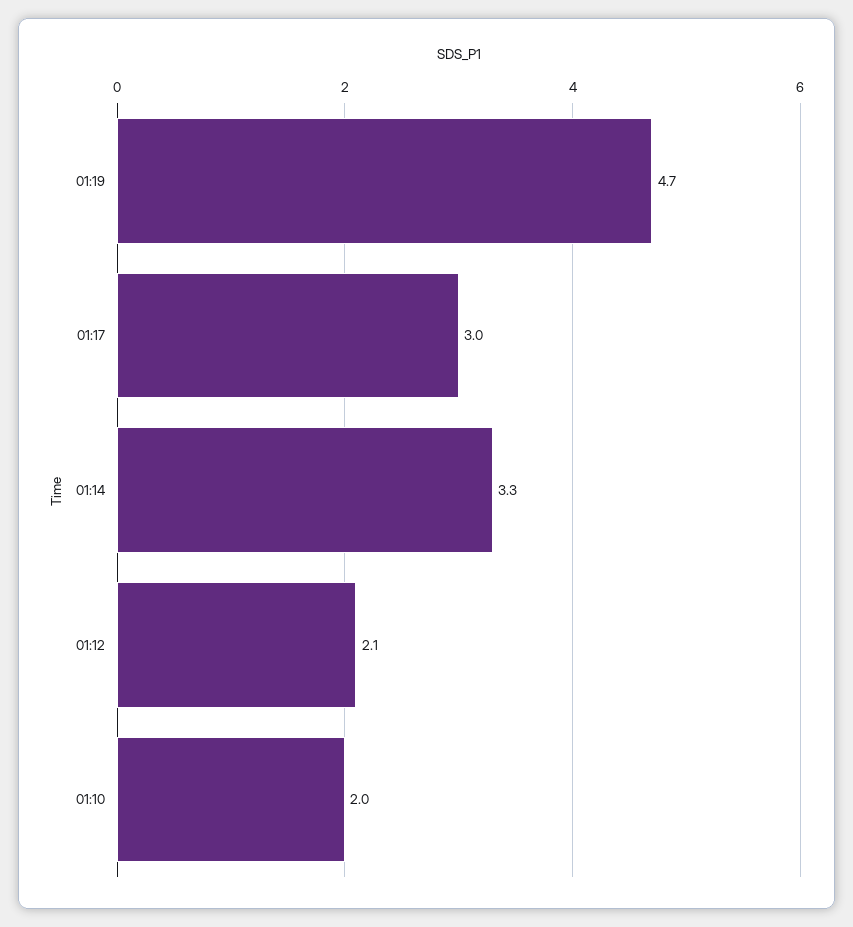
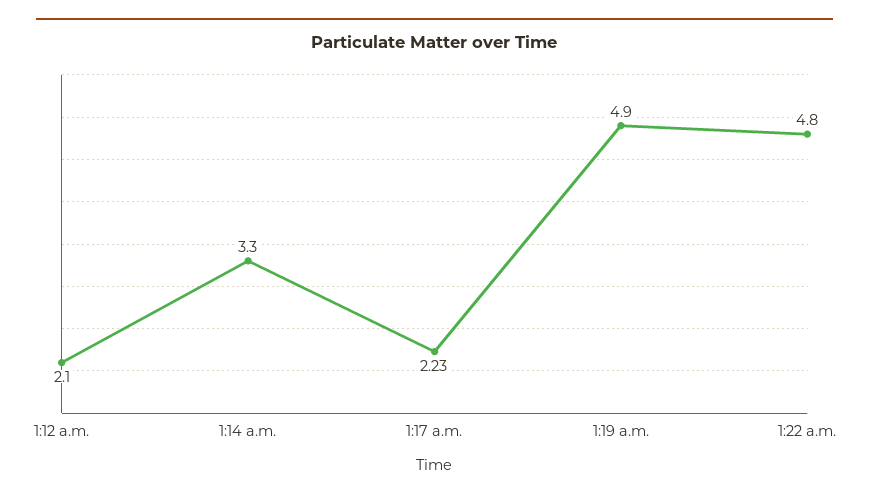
01:19: 4.7 -> 4.9
01:17: 3 -> 2.23
01:10: 2 -> none
1:22 a.m.: none -> 4.8

